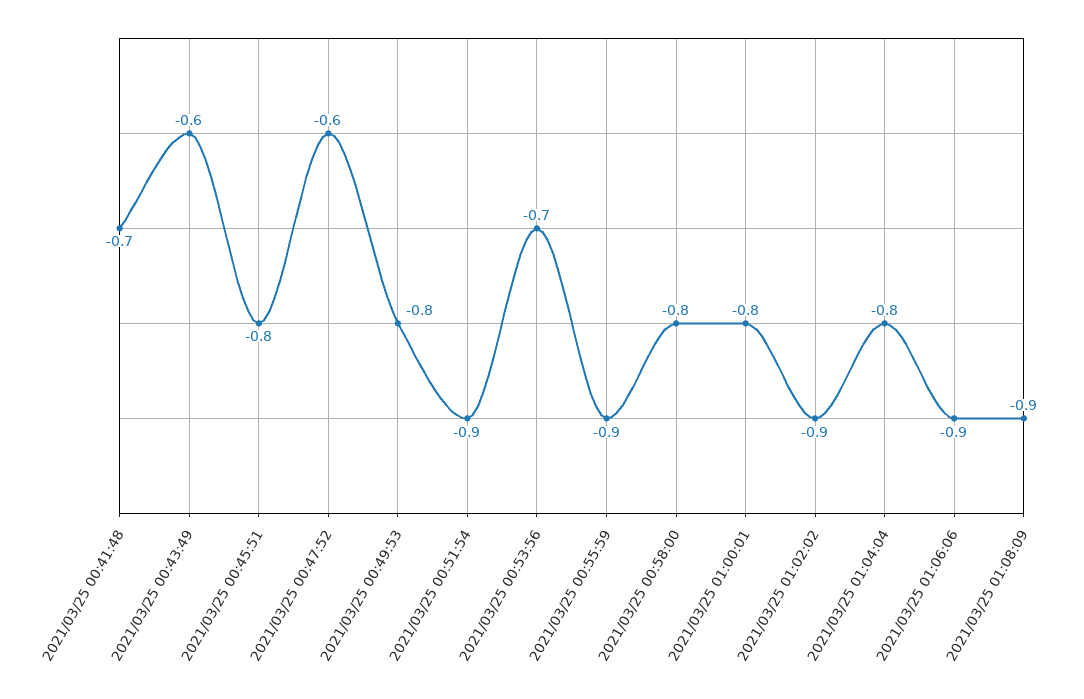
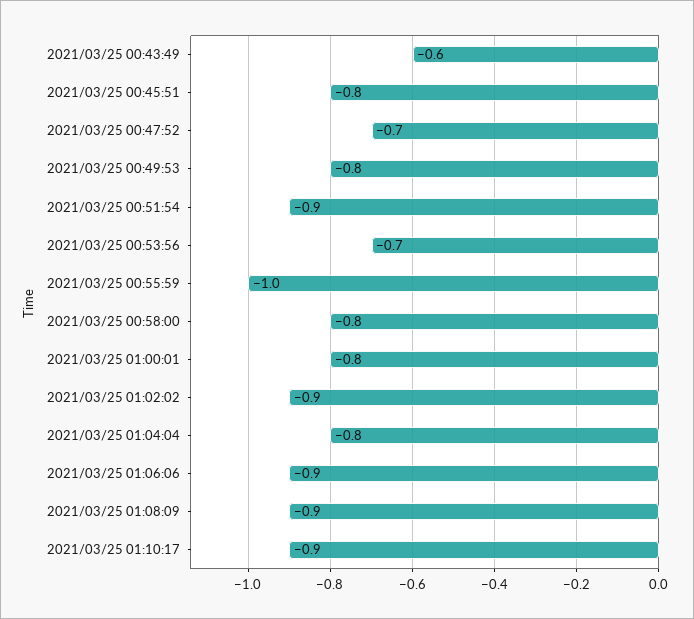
2021/03/25 00:41:48: -0.7 -> none
2021/03/25 00:47:52: -0.6 -> -0.7
2021/03/25 00:55:59: -0.9 -> -1
2021/03/25 01:10:17: none -> -0.9

